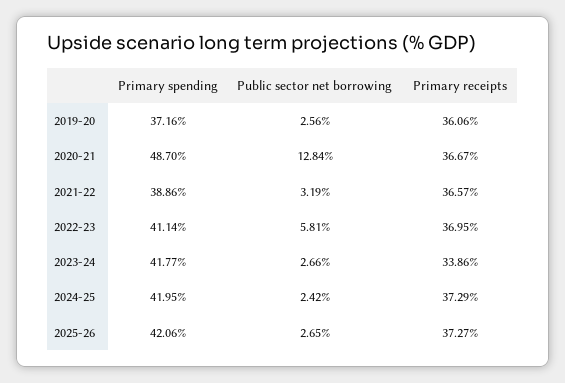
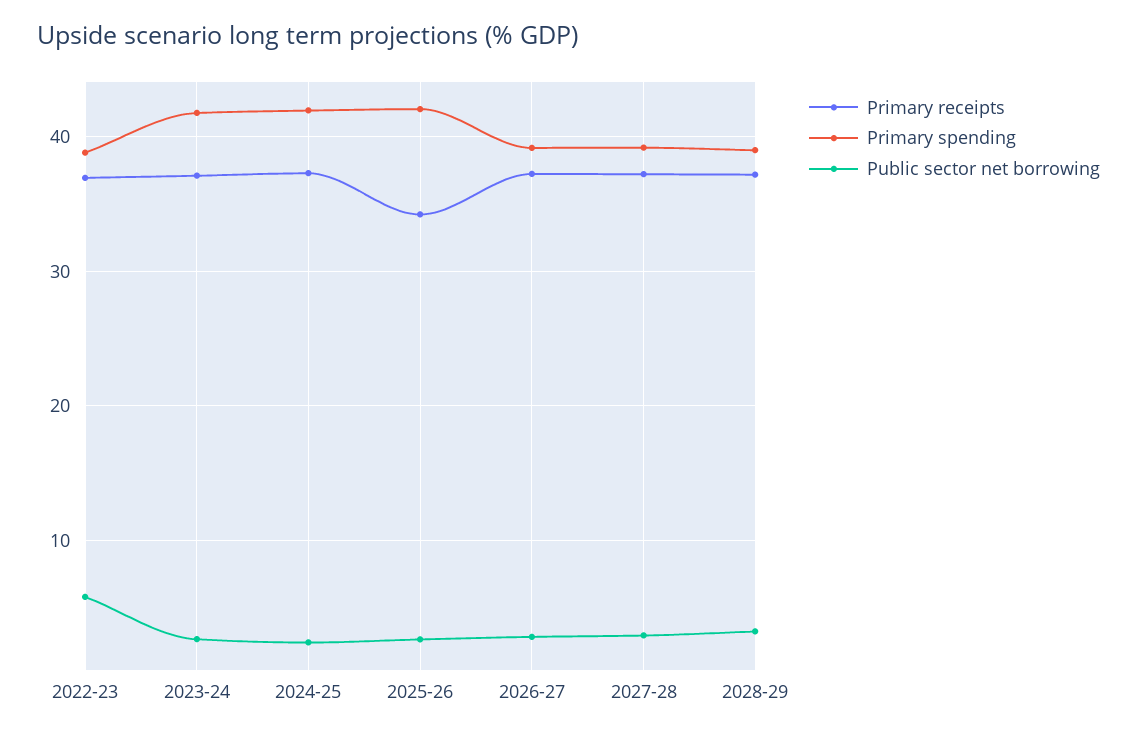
Primary spending, 2019-20: 37.16 -> none
Public sector net borrowing, 2019-20: 2.56 -> none
Primary receipts, 2019-20: 36.06 -> none
Primary spending, 2020-21: 48.7 -> none
Public sector net borrowing, 2020-21: 12.84 -> none
Primary receipts, 2020-21: 36.67 -> none
Primary spending, 2021-22: 38.86 -> none
Public sector net borrowing, 2021-22: 3.19 -> none
Primary receipts, 2021-22: 36.57 -> none
Primary spending, 2022-23: 41.14 -> 39
Primary receipts, 2023-24: 33.86 -> 37
Primary receipts, 2025-26: 37.27 -> 34
Primary receipts, 2026-27: none -> 37
Primary spending, 2026-27: none -> 39
Public sector net borrowing, 2026-27: none -> 3
Primary receipts, 2027-28: none -> 37
Primary spending, 2027-28: none -> 39
Public sector net borrowing, 2027-28: none -> 3
Primary receipts, 2028-29: none -> 37
Primary spending, 2028-29: none -> 39
Public sector net borrowing, 2028-29: none -> 3

